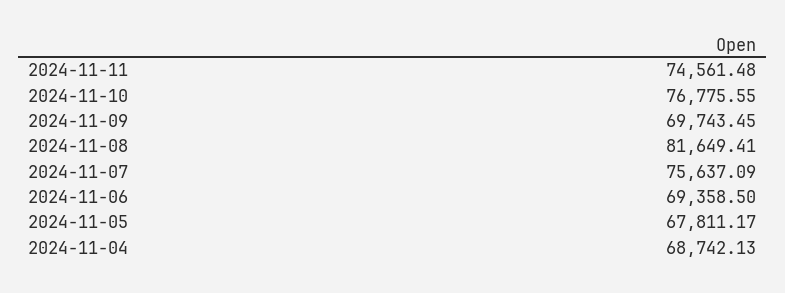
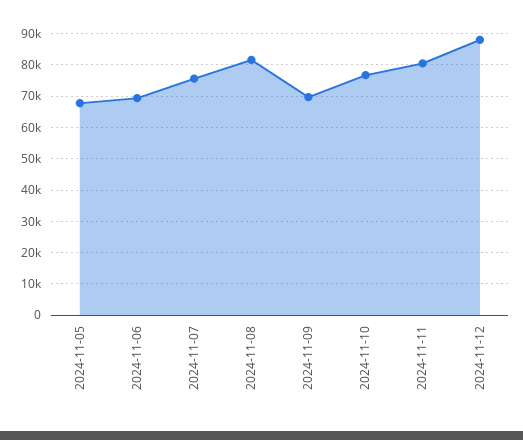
2024-11-11: 74561.48 -> 80000
2024-11-04: 68742.13 -> none
2024-11-12: none -> 88000

